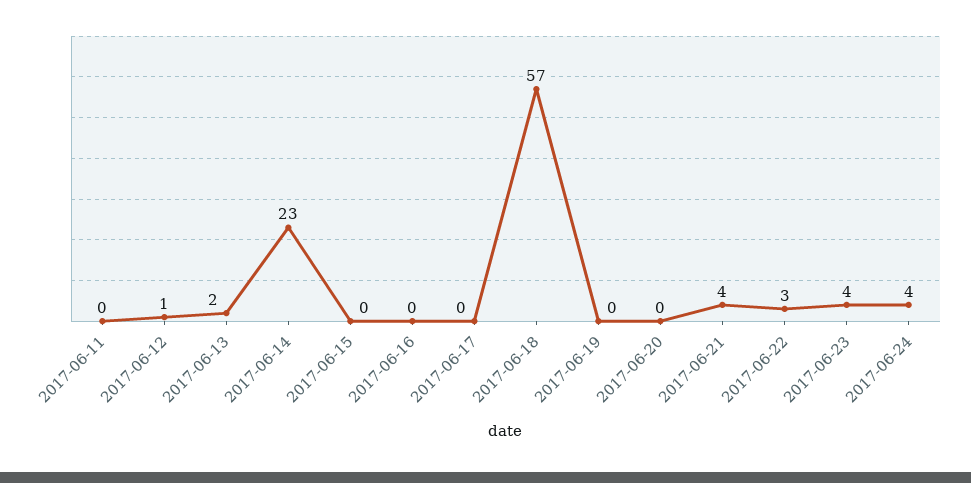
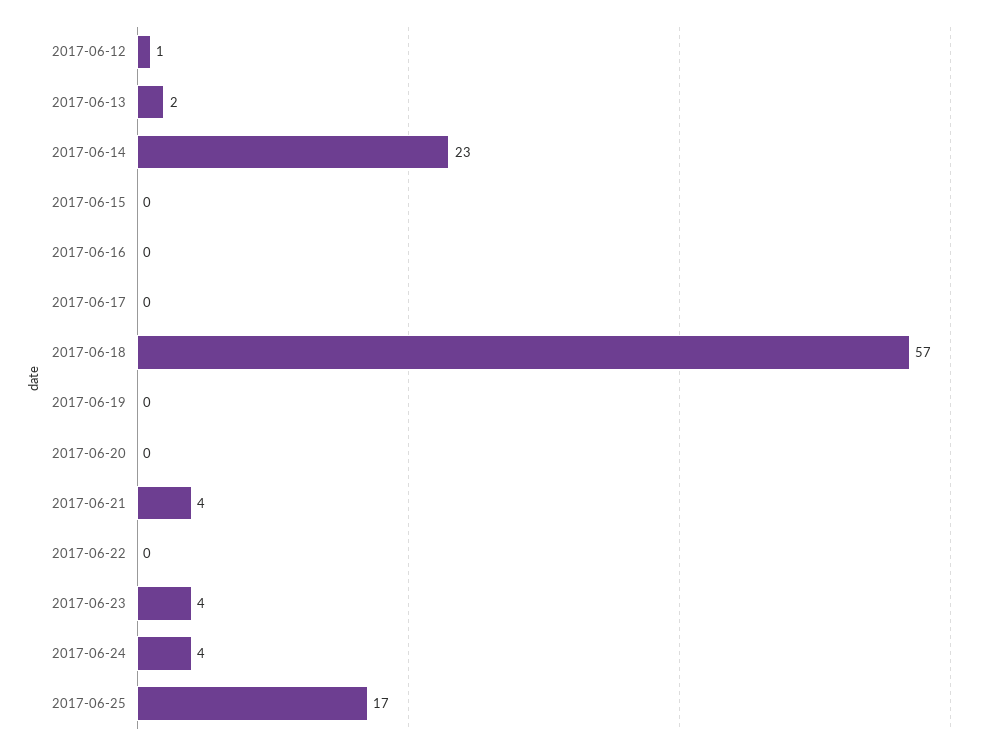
2017-06-11: 0 -> none
2017-06-22: 3 -> 0
2017-06-25: none -> 17

